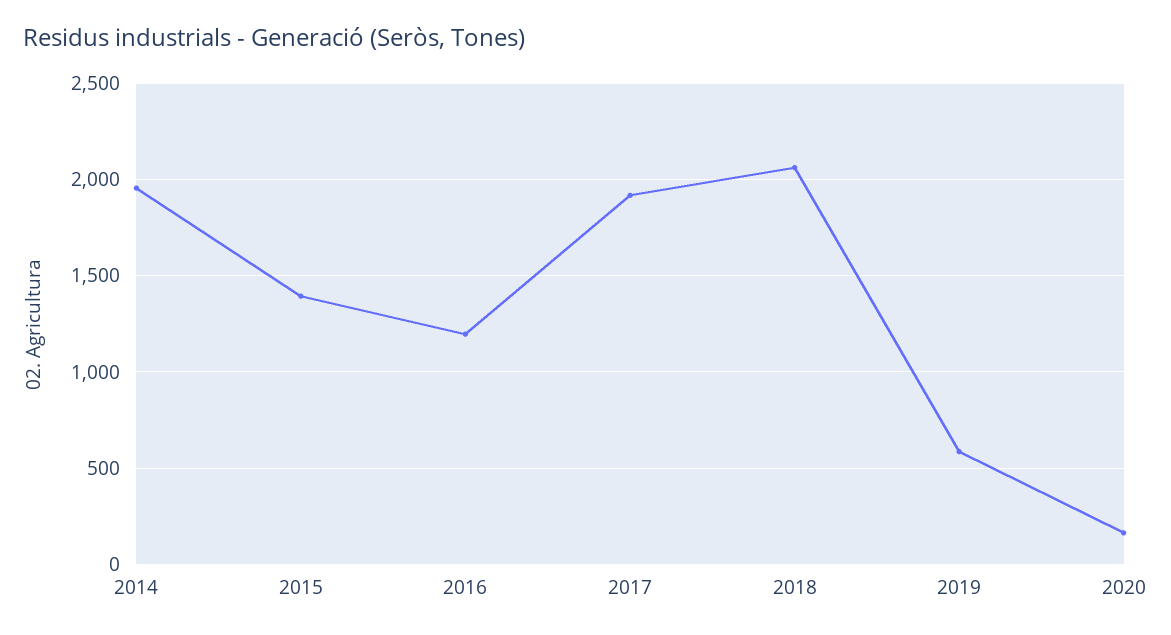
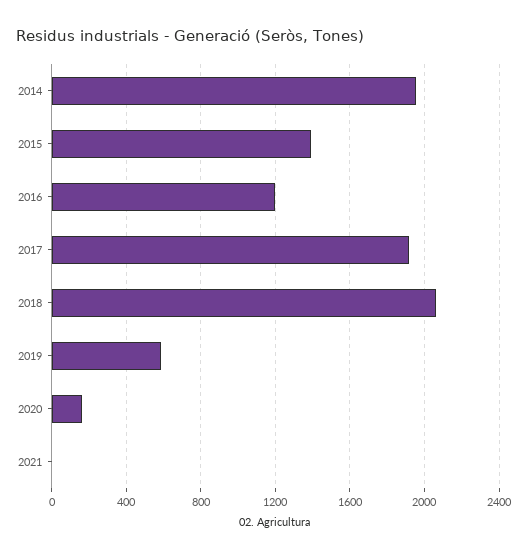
2021: none -> 0

